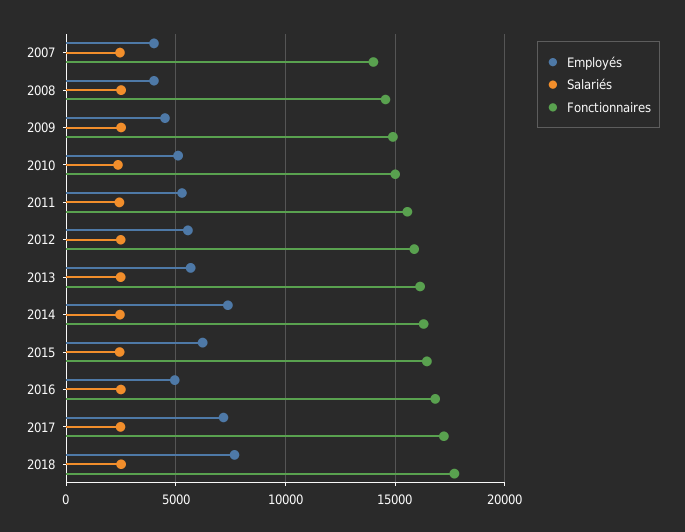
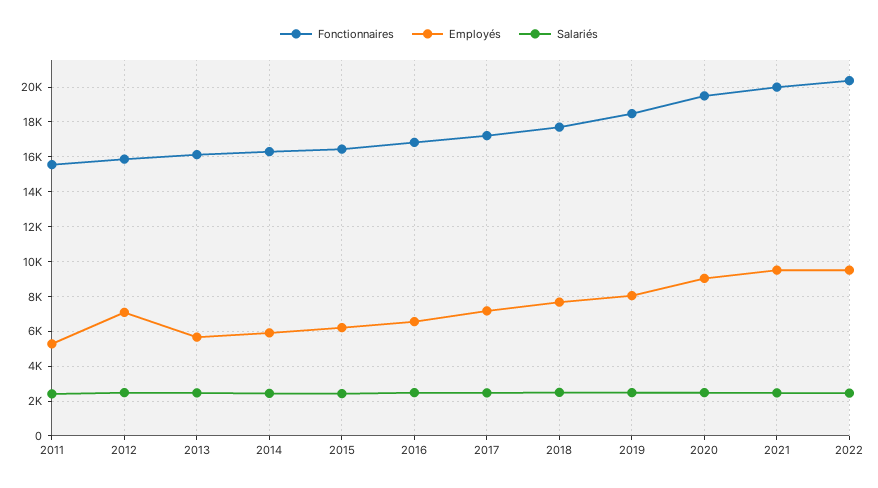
Employés, 2007: 4000 -> none
Salariés, 2007: 2500 -> none
Fonctionnaires, 2007: 14000 -> none
Employés, 2008: 4000 -> none
Salariés, 2008: 2500 -> none
Fonctionnaires, 2008: 14500 -> none
Employés, 2009: 4500 -> none
Salariés, 2009: 2500 -> none
Fonctionnaires, 2009: 15000 -> none
Employés, 2010: 5000 -> none
Salariés, 2010: 2500 -> none
Fonctionnaires, 2010: 15000 -> none
Employés, 2012: 5500 -> 7000
Employés, 2014: 7500 -> 6000
Employés, 2016: 5000 -> 6500
Fonctionnaires, 2019: none -> 18500
Employés, 2019: none -> 8000
Salariés, 2019: none -> 2500
Fonctionnaires, 2020: none -> 19500
Employés, 2020: none -> 9000
Salariés, 2020: none -> 2500
Fonctionnaires, 2021: none -> 20000
Employés, 2021: none -> 9500
Salariés, 2021: none -> 2500
Fonctionnaires, 2022: none -> 20500
Employés, 2022: none -> 9500
Salariés, 2022: none -> 2500

